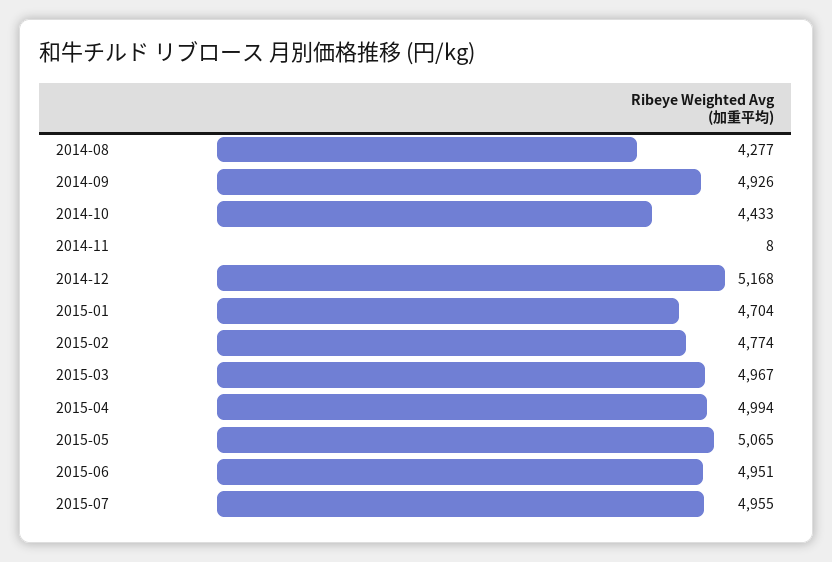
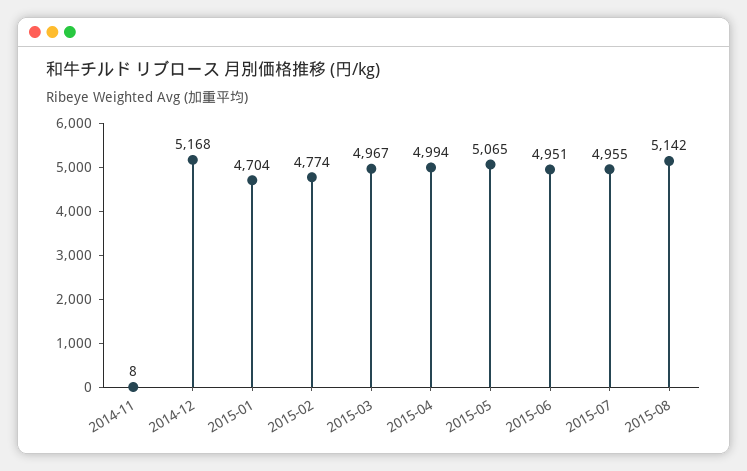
2014-08: 4277 -> none
2014-09: 4926 -> none
2014-10: 4433 -> none
2015-08: none -> 5142

